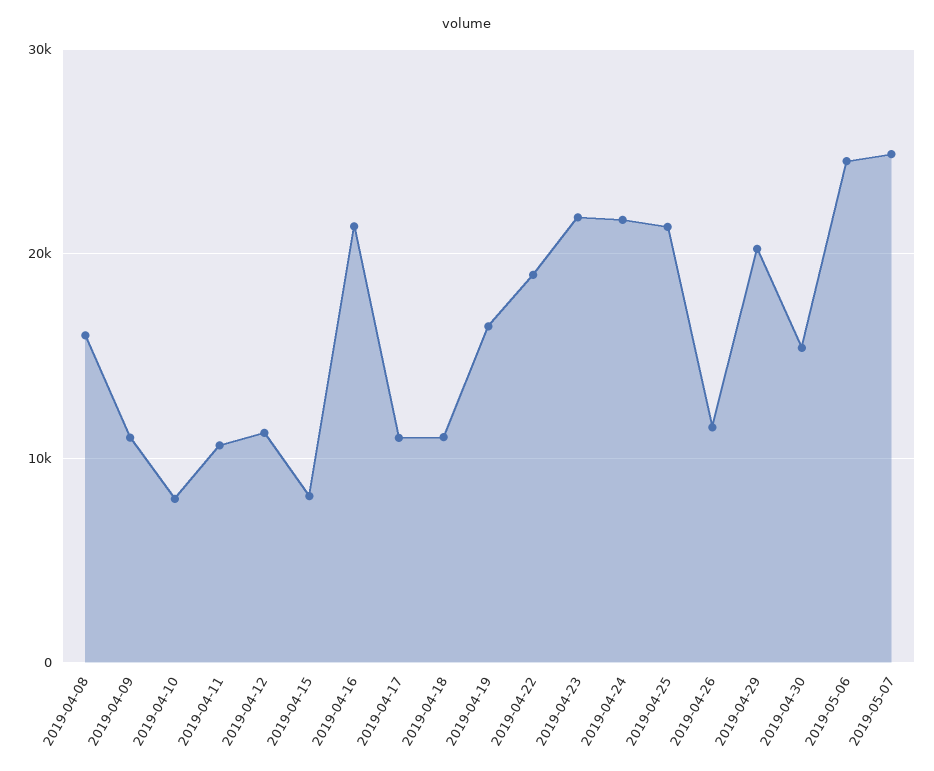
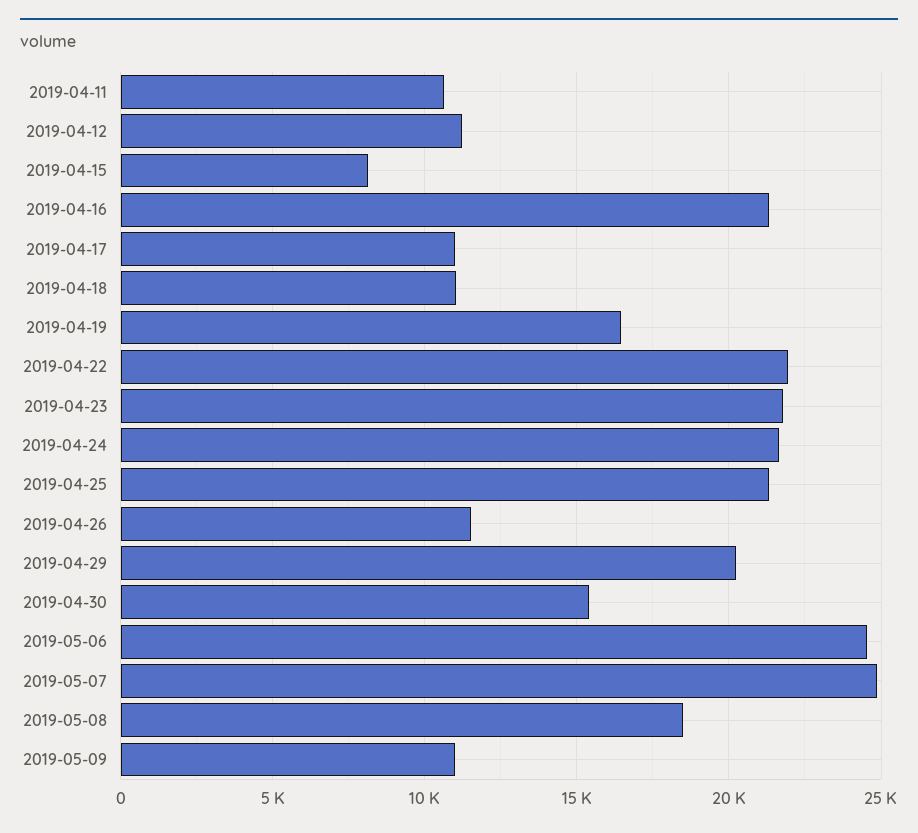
2019-04-08: 16000 -> none
2019-04-09: 11000 -> none
2019-04-10: 8000 -> none
2019-04-22: 19000 -> 22000
2019-05-08: none -> 18500
2019-05-09: none -> 11000

